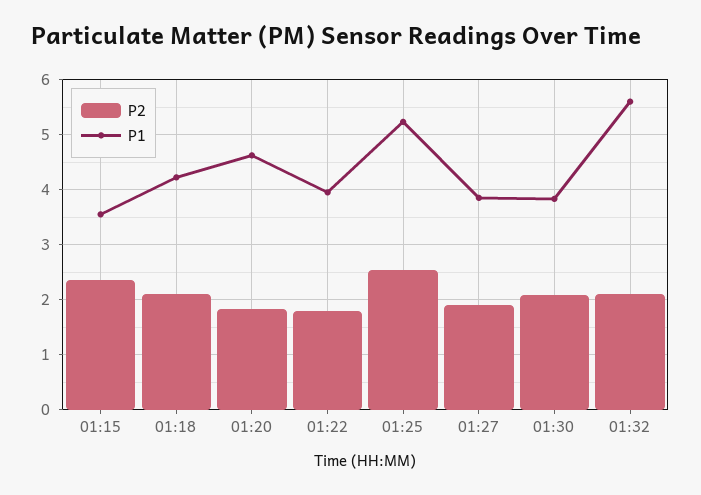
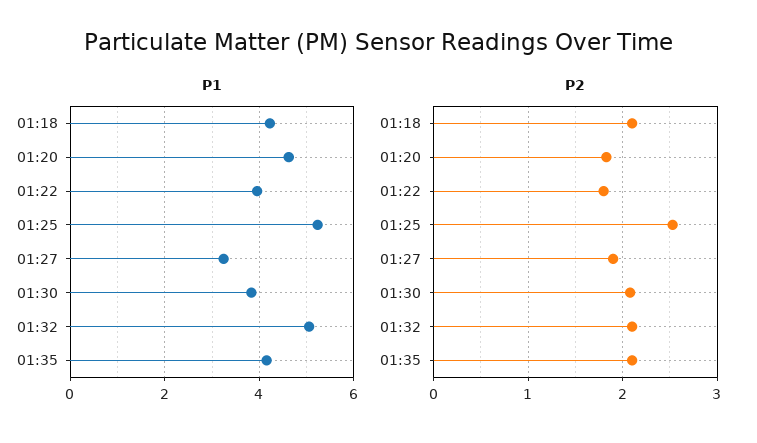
P2, 01:15: 2.4 -> none
P1, 01:15: 3.6 -> none
P1, 01:27: 3.8 -> 3.2
P1, 01:32: 5.6 -> 5
P1, 01:35: none -> 4.2
P2, 01:35: none -> 2.1

